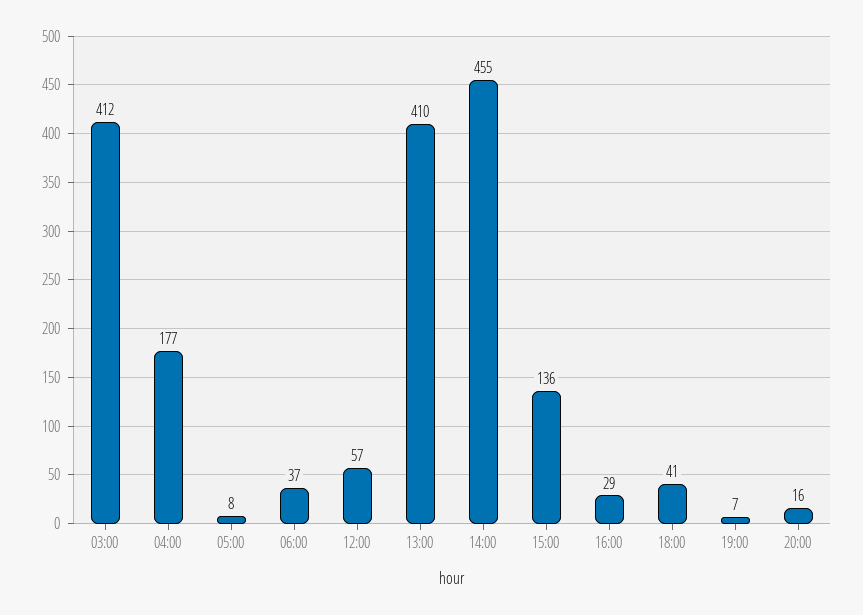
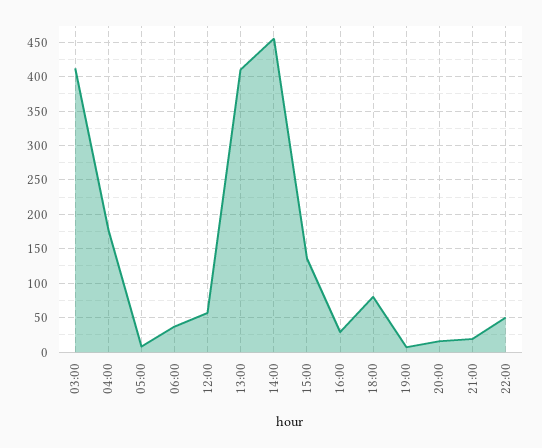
18:00: 41 -> 80
21:00: none -> 20
22:00: none -> 50

